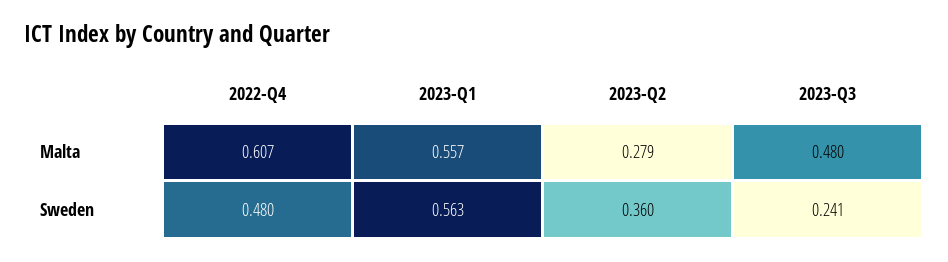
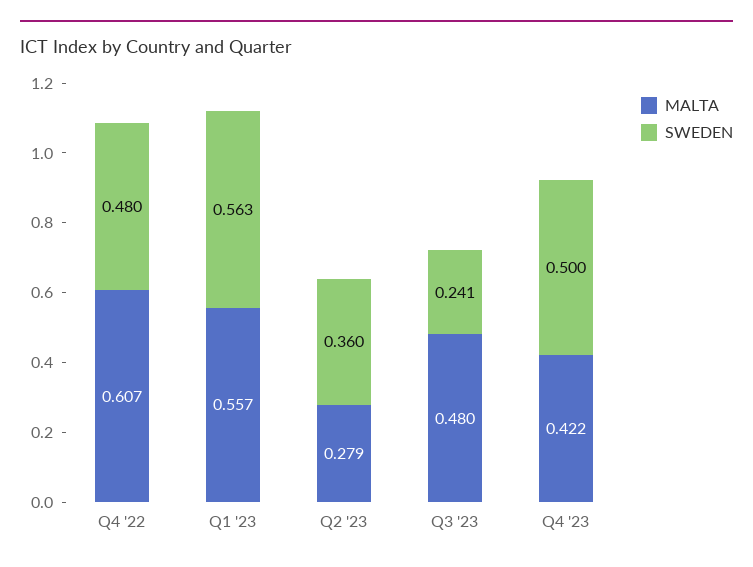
Malta, Q4 '23: none -> 0.422
Sweden, Q4 '23: none -> 0.5

